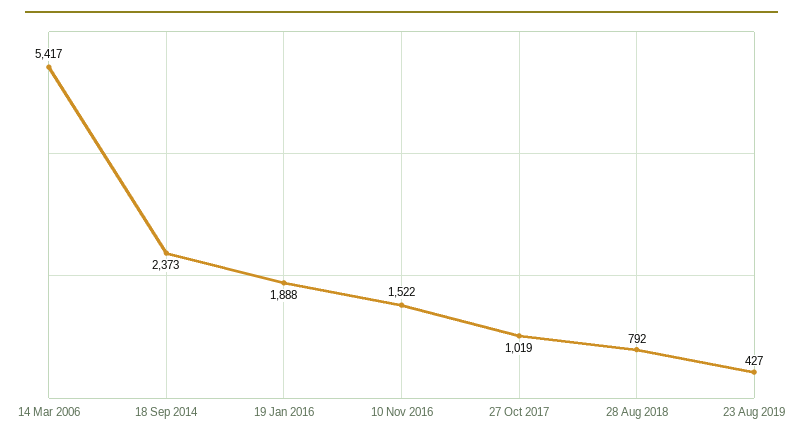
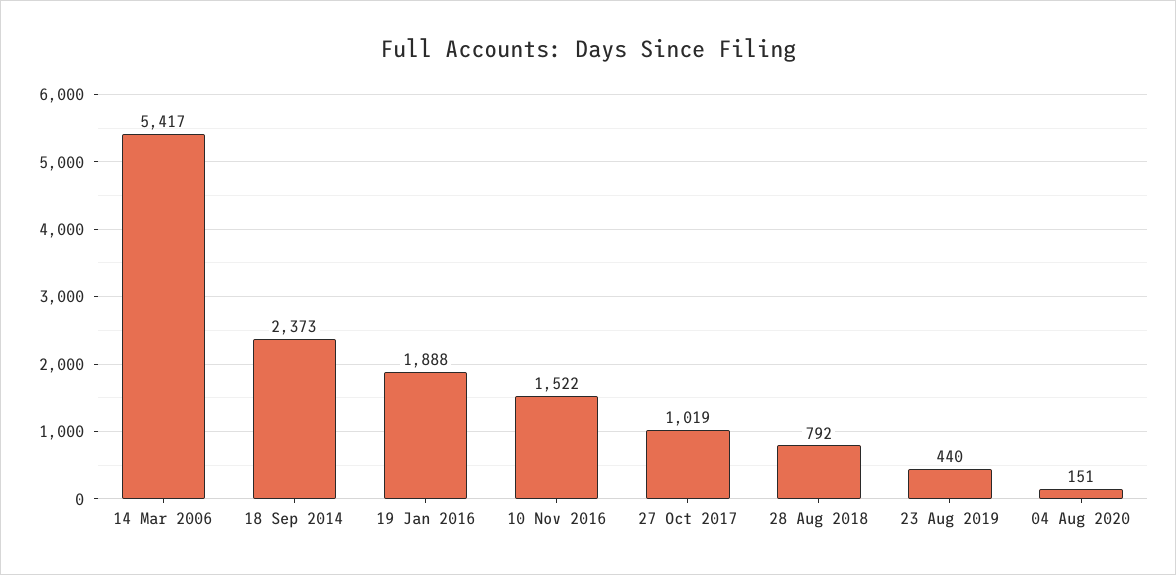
23 Aug 2019: 427 -> 440
04 Aug 2020: none -> 151

